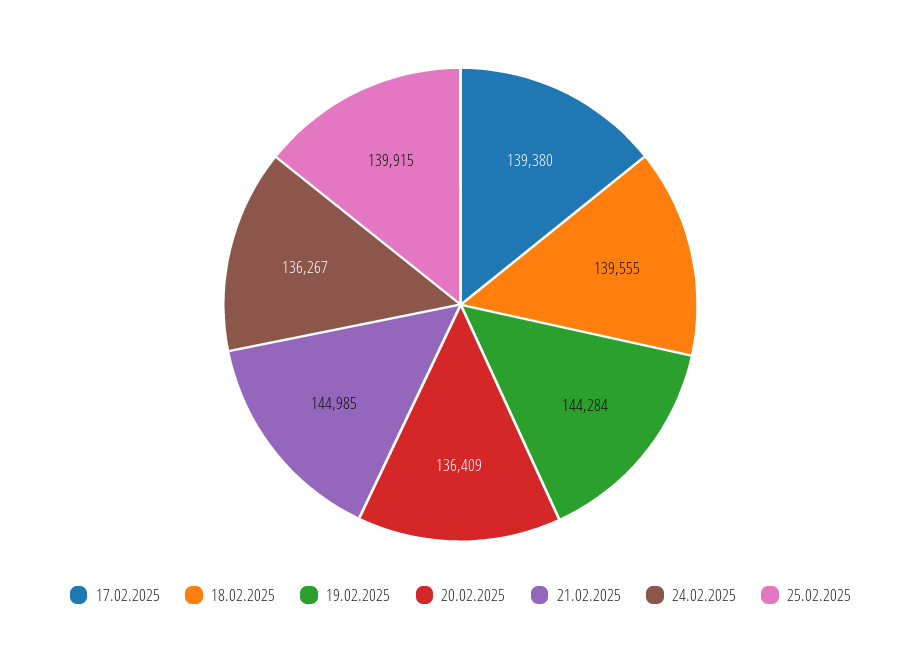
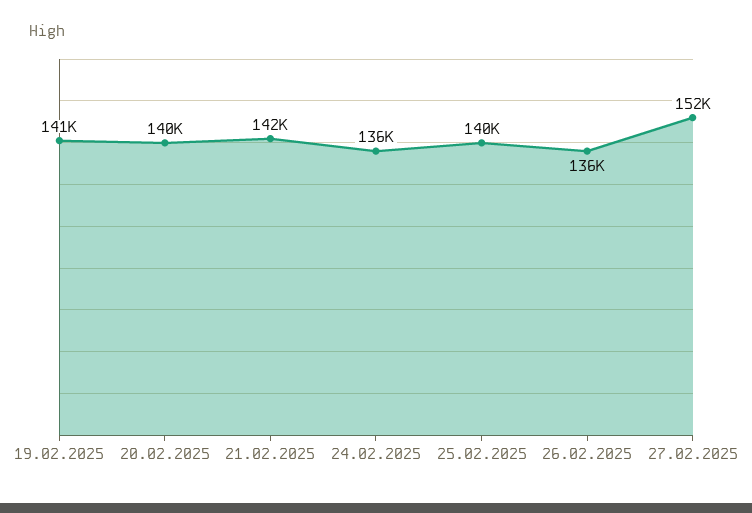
17.02.2025: 139380 -> none
18.02.2025: 139555 -> none
19.02.2025: 144284 -> 141000
20.02.2025: 136409 -> 140000
21.02.2025: 144985 -> 142000
26.02.2025: none -> 136000
27.02.2025: none -> 152000

